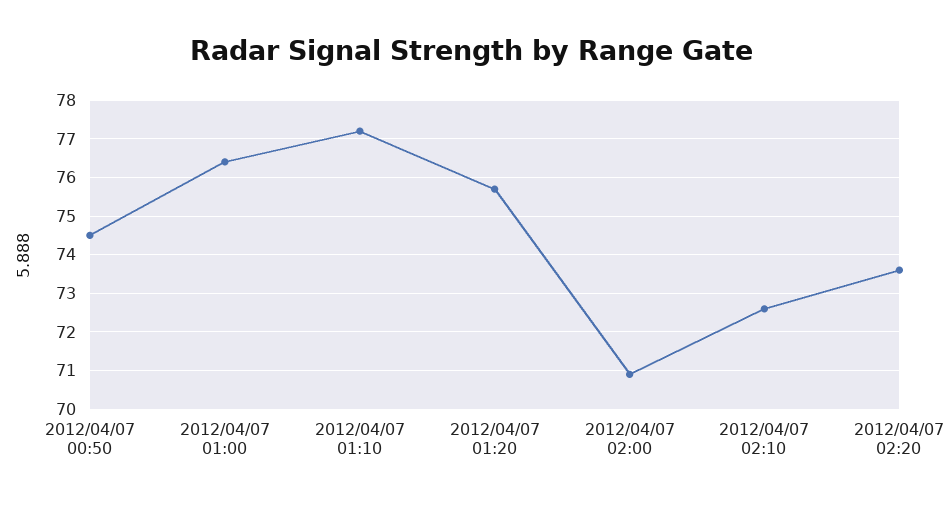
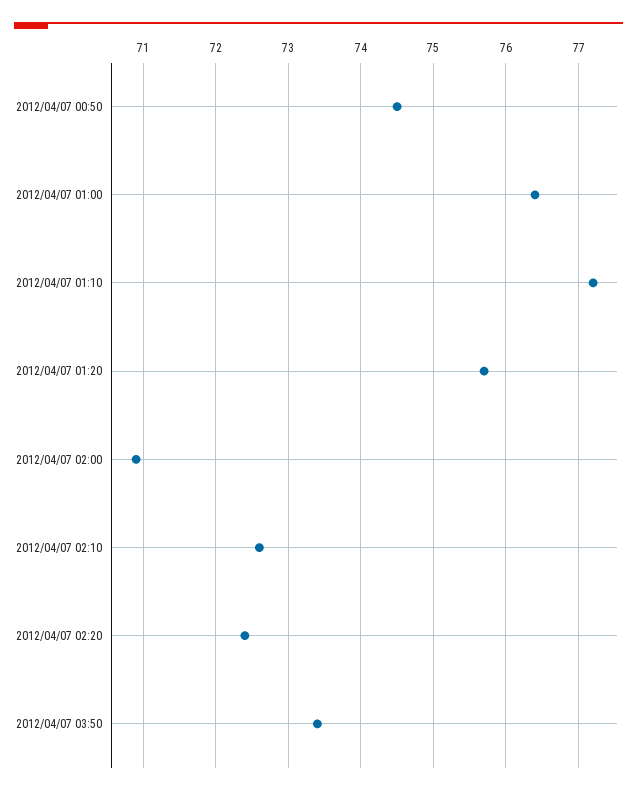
2012/04/07 02:20: 73.5 -> 72.4
2012/04/07 03:50: none -> 73.4

